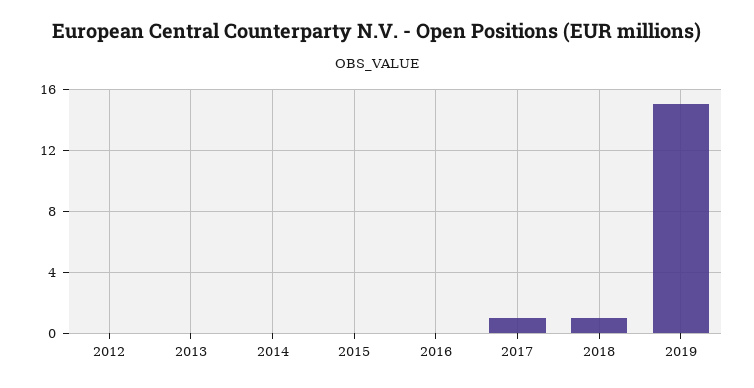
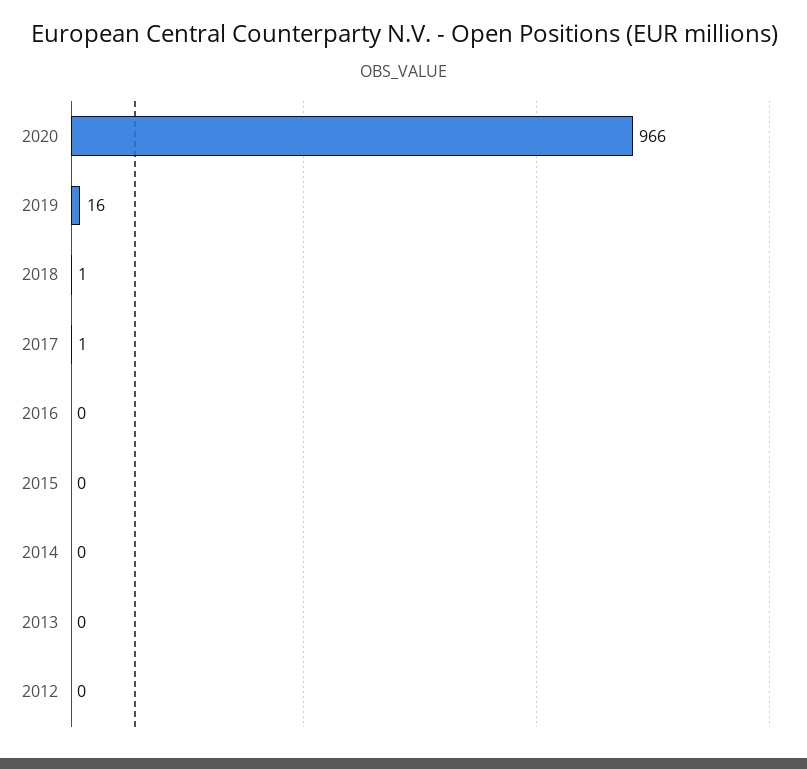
2019: 15 -> 16
2020: none -> 966

